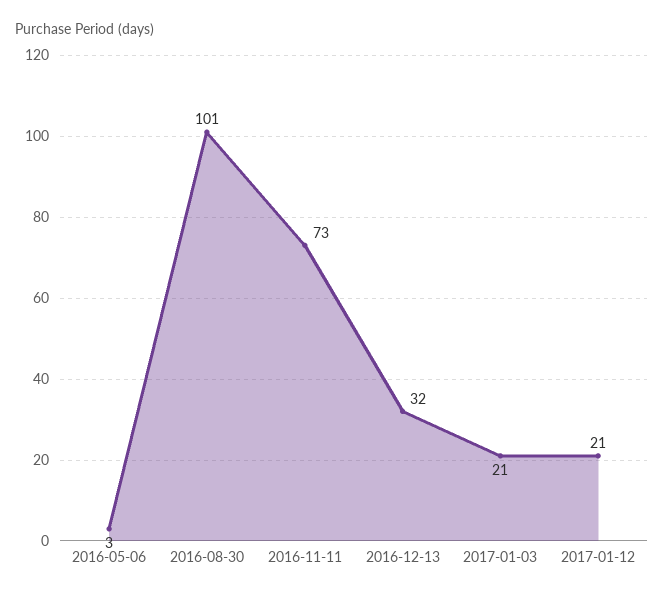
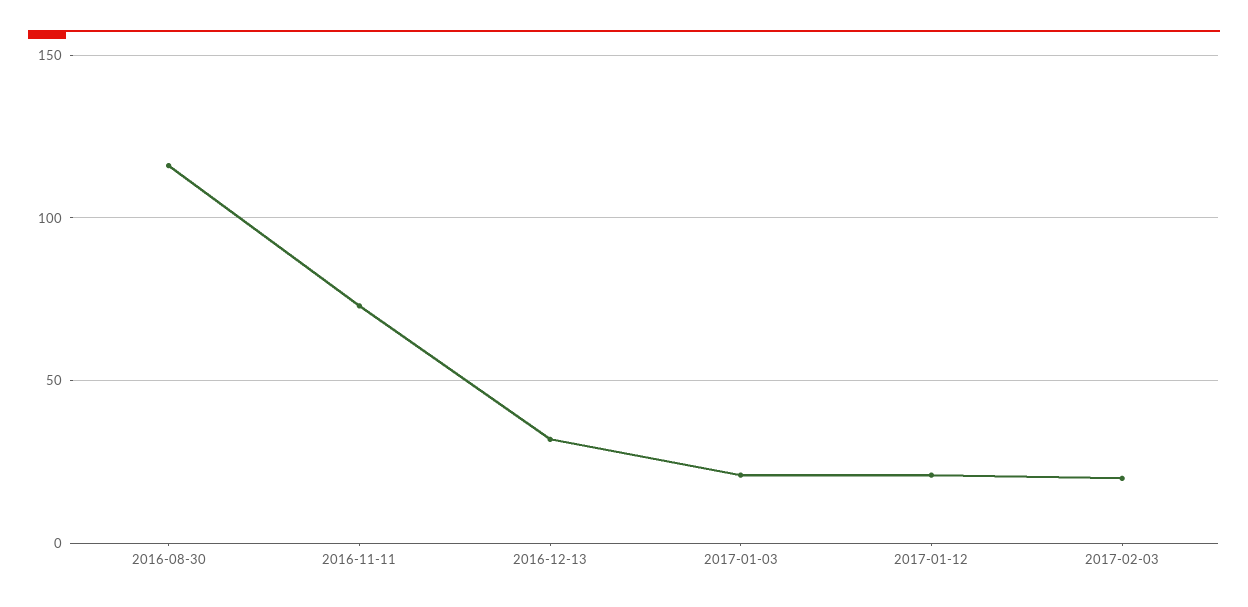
2016-05-06: 3 -> none
2016-08-30: 101 -> 115
2017-02-03: none -> 20

